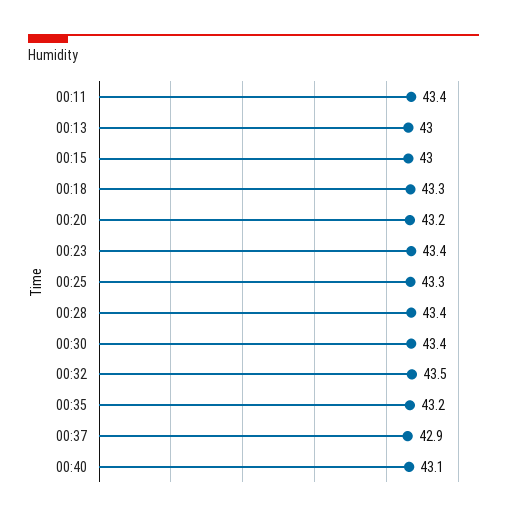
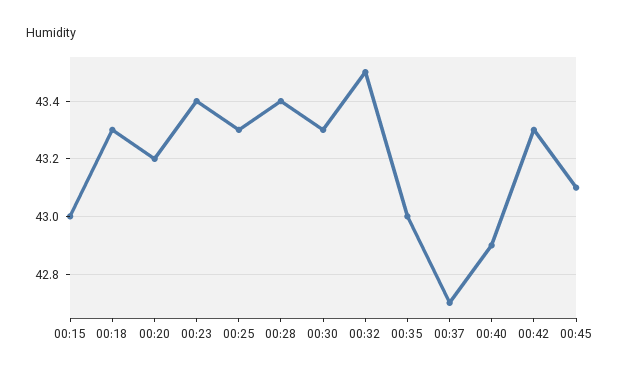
00:11: 43.4 -> none
00:13: 43 -> none
00:30: 43.4 -> 43.3
00:35: 43.2 -> 43
00:37: 42.9 -> 42.7
00:40: 43.1 -> 42.9
00:42: none -> 43.3
00:45: none -> 43.1

